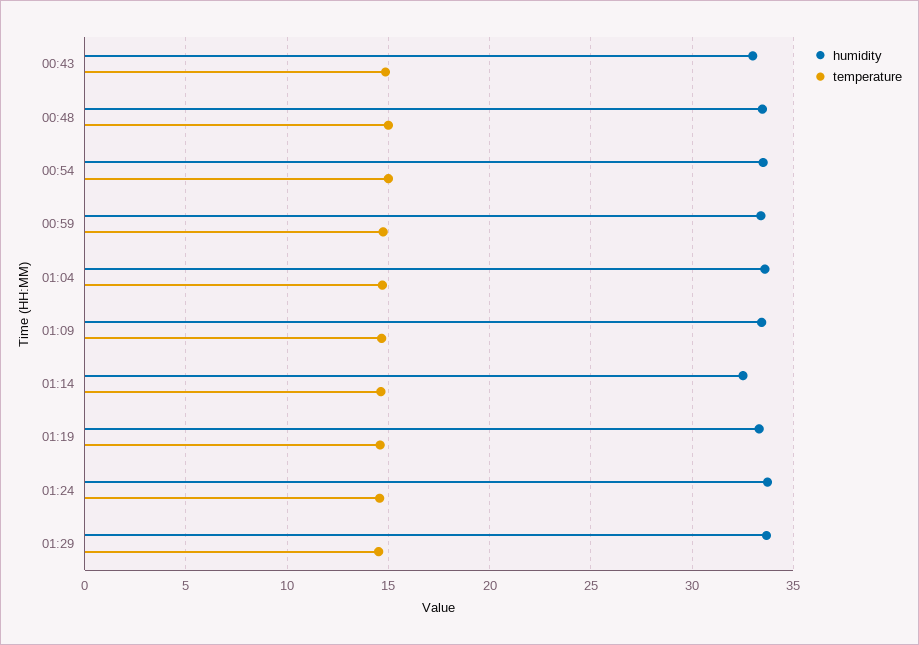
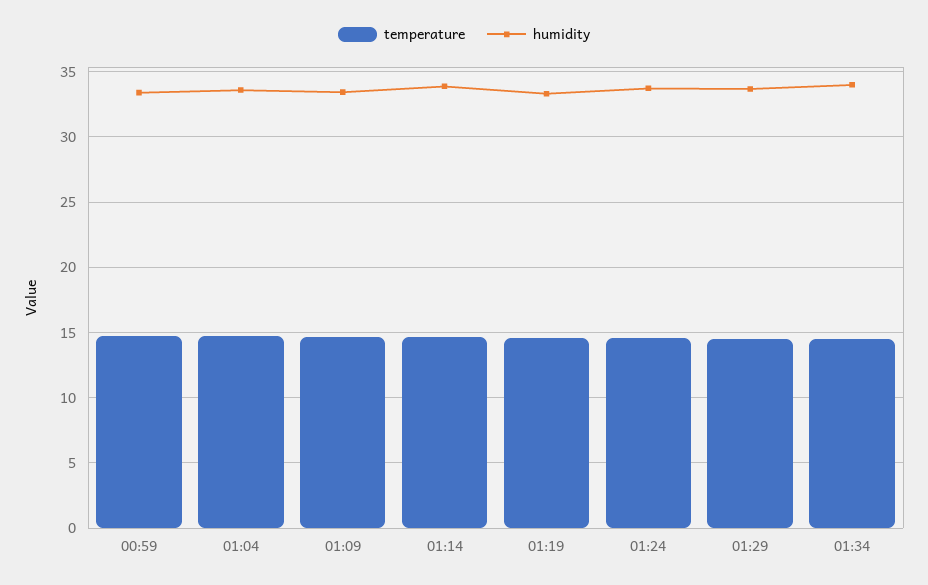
humidity, 00:43: 33 -> none
temperature, 00:43: 15 -> none
humidity, 00:48: 33.5 -> none
temperature, 00:48: 15 -> none
humidity, 00:54: 33.5 -> none
temperature, 00:54: 15 -> none
humidity, 01:14: 32.5 -> 34
temperature, 01:34: none -> 14.5
humidity, 01:34: none -> 34

